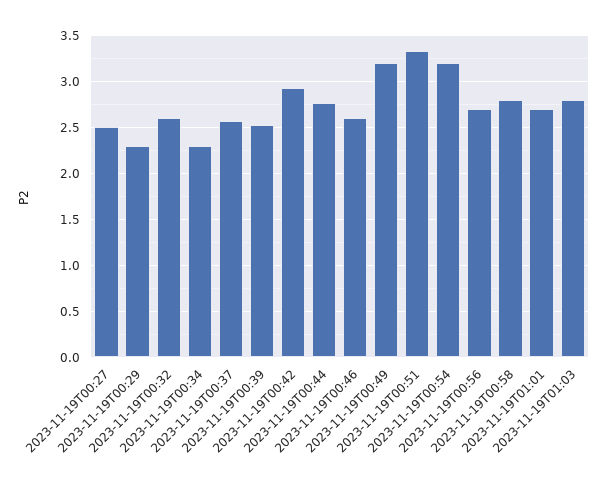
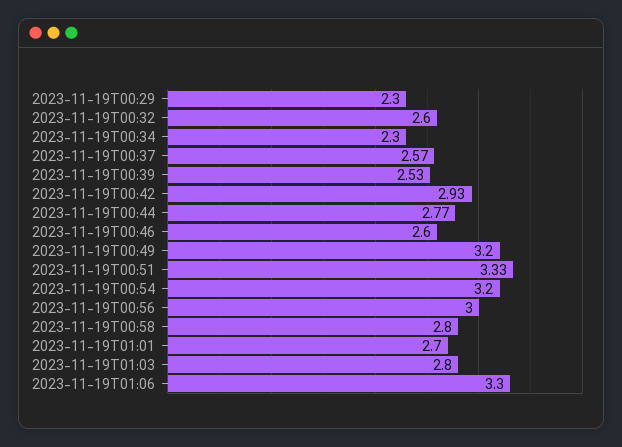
2023-11-19T00:27: 2.5 -> none
2023-11-19T00:56: 2.7 -> 3
2023-11-19T01:06: none -> 3.3

